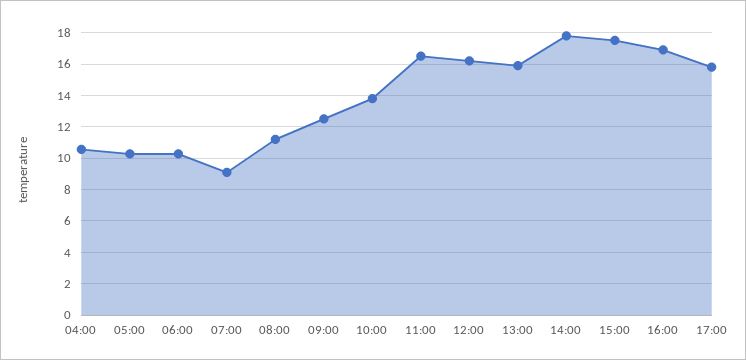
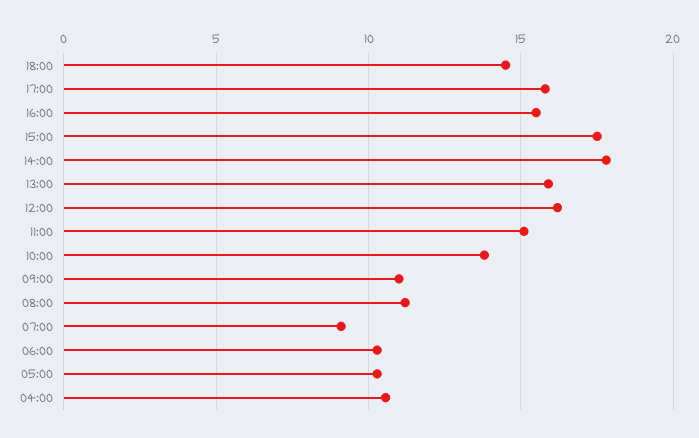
09:00: 12.5 -> 11
11:00: 16.5 -> 15
16:00: 17 -> 15.5
18:00: none -> 14.5

